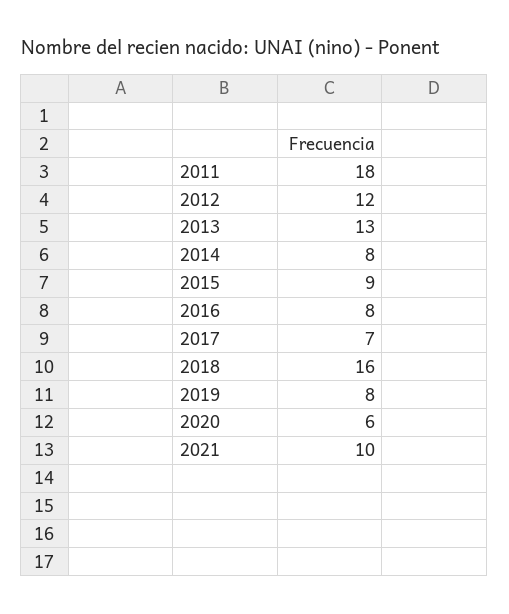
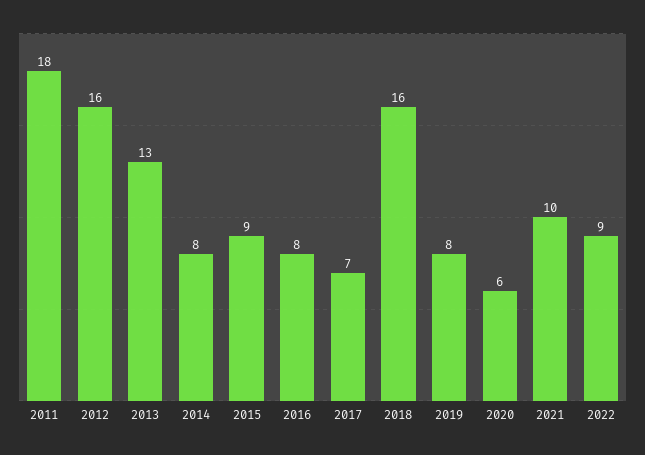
2012: 12 -> 16
2022: none -> 9

